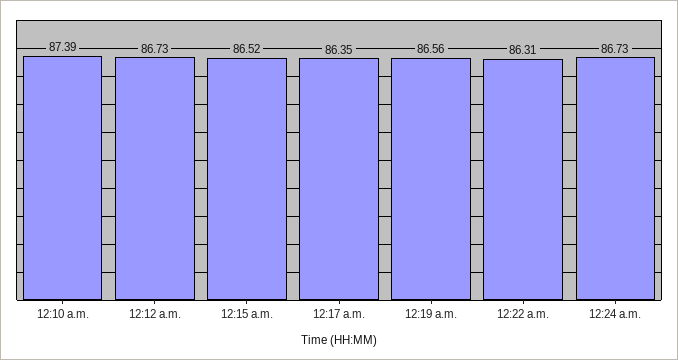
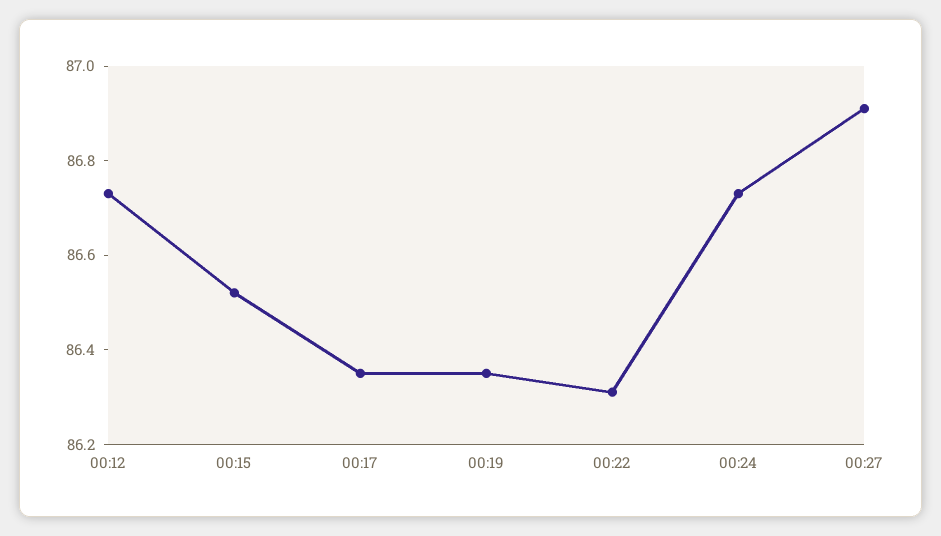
12:10 a.m.: 87.39 -> none
12:19 a.m.: 86.56 -> 86.35
00:27: none -> 86.9

